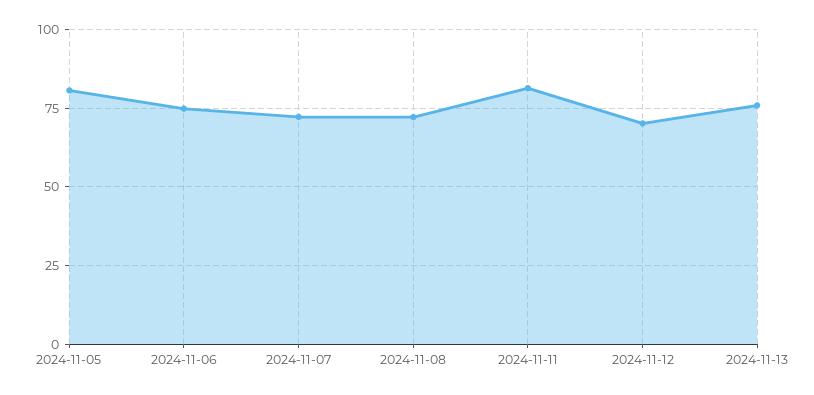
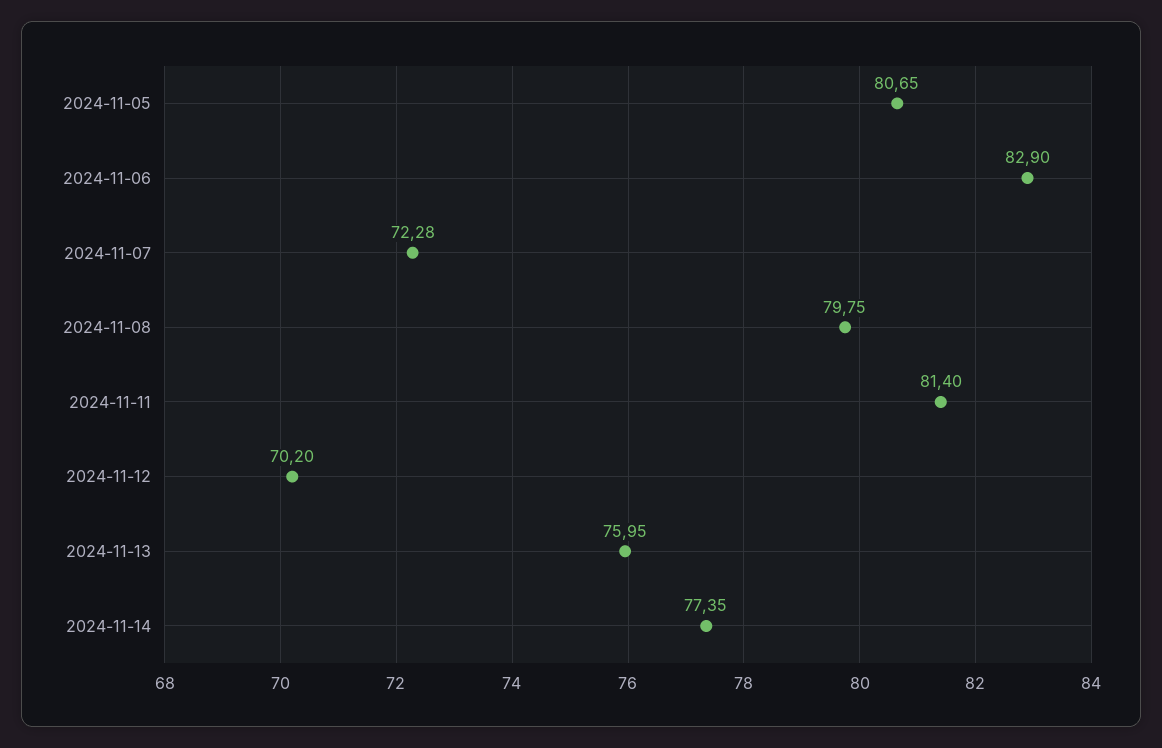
2024-11-06: 75 -> 82.9
2024-11-08: 72.5 -> 79.75
2024-11-14: none -> 77.35

